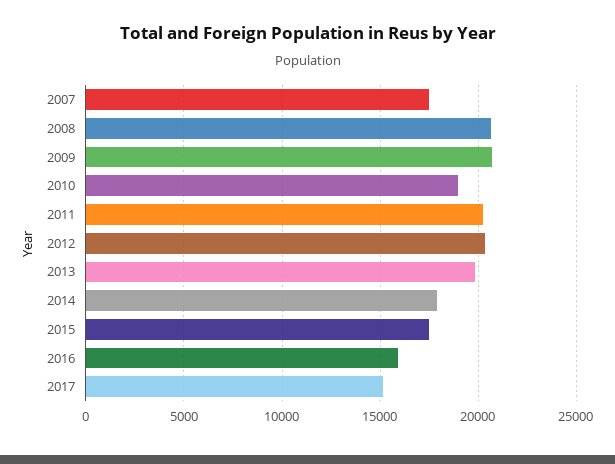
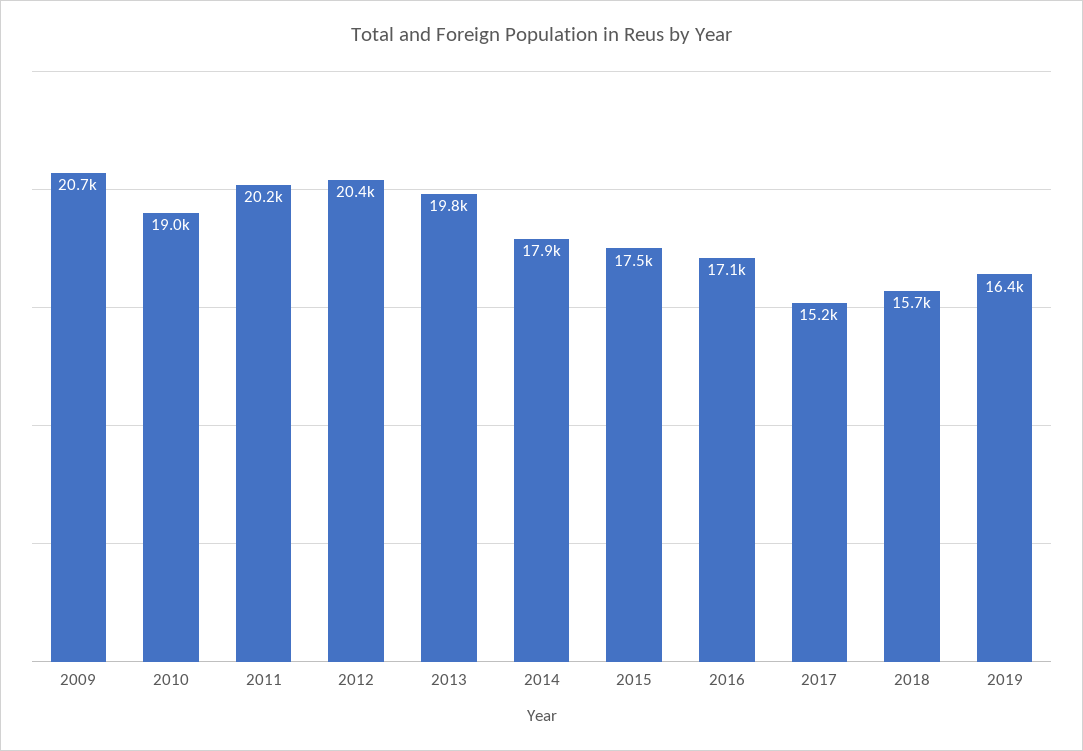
2007: 17500 -> none
2008: 20500 -> none
2016: 16000 -> 17100
2018: none -> 15700
2019: none -> 16400

